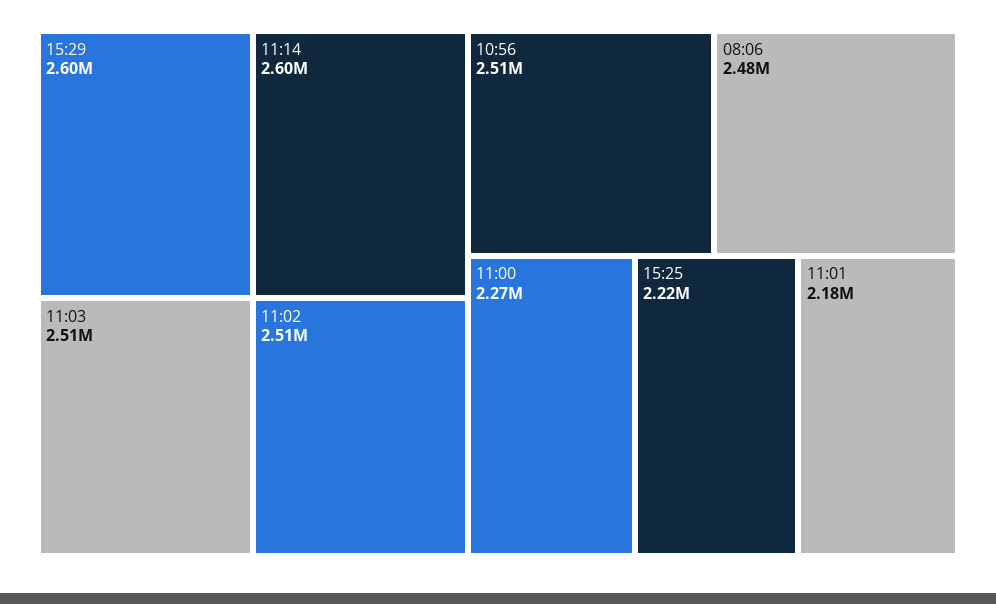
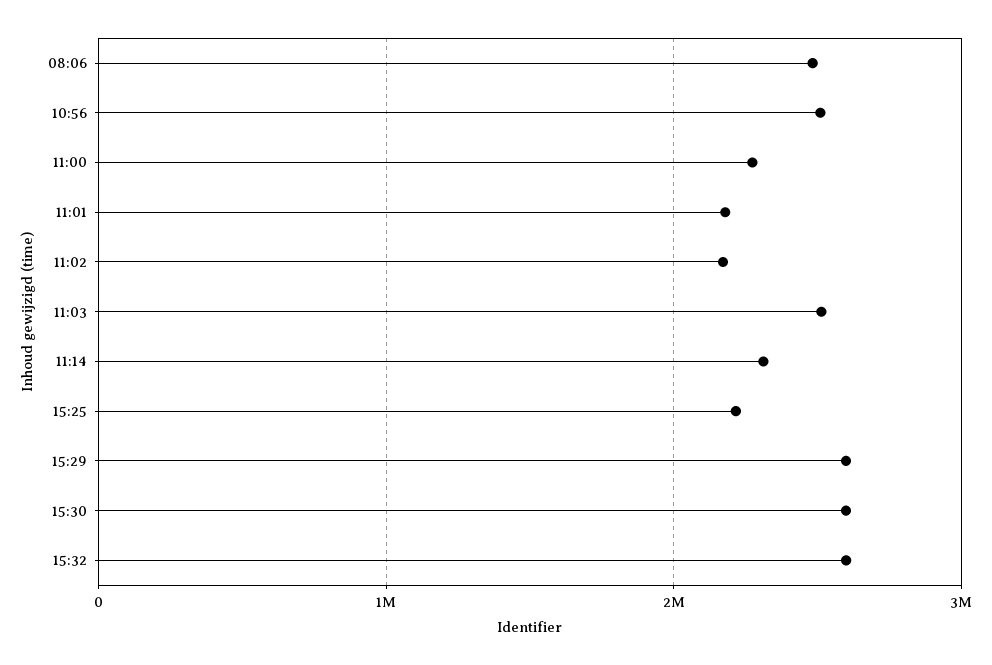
11:14: 2600000 -> 2300000
11:02: 2510000 -> 2200000
15:30: none -> 2600000
15:32: none -> 2600000

